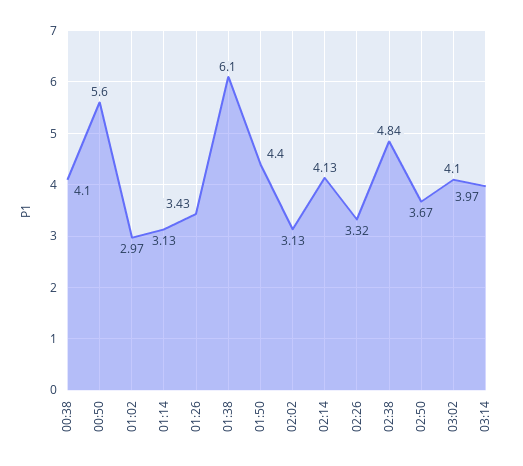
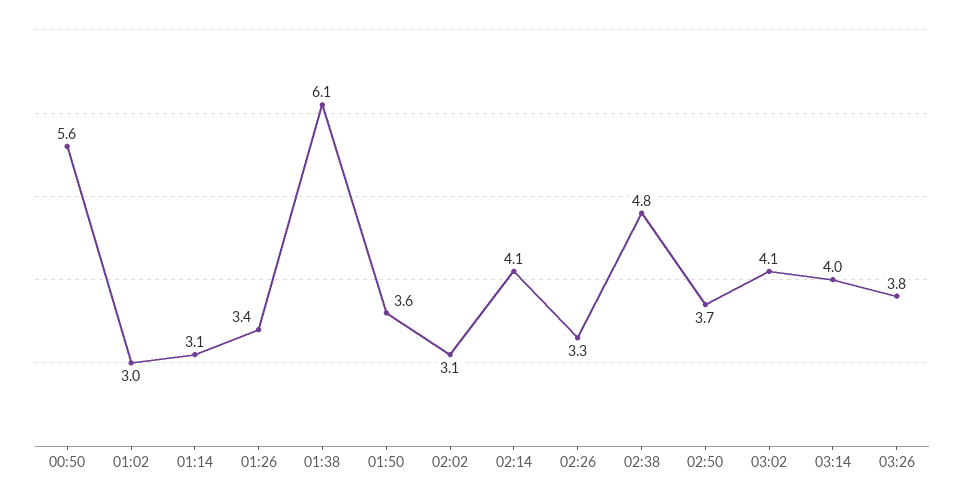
00:38: 4.1 -> none
01:50: 4.4 -> 3.6
03:26: none -> 3.8

